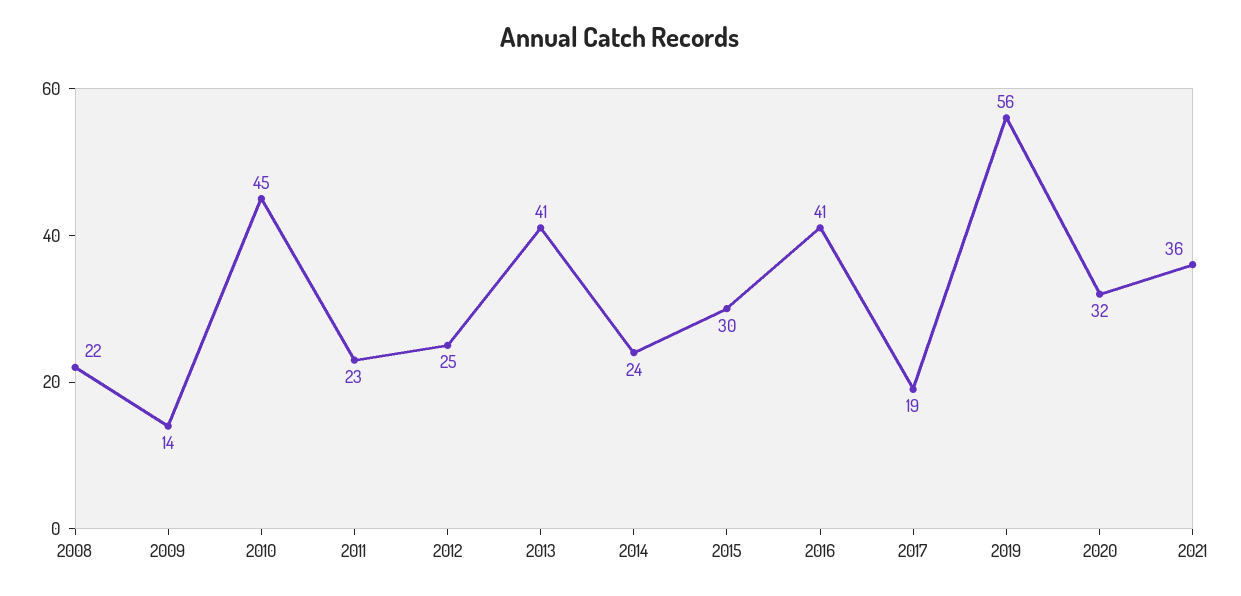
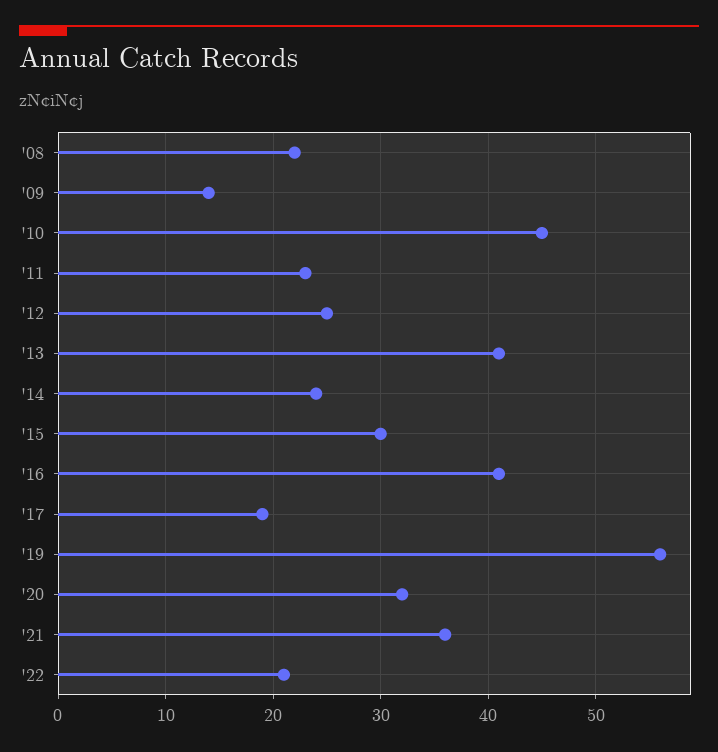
'22: none -> 21

